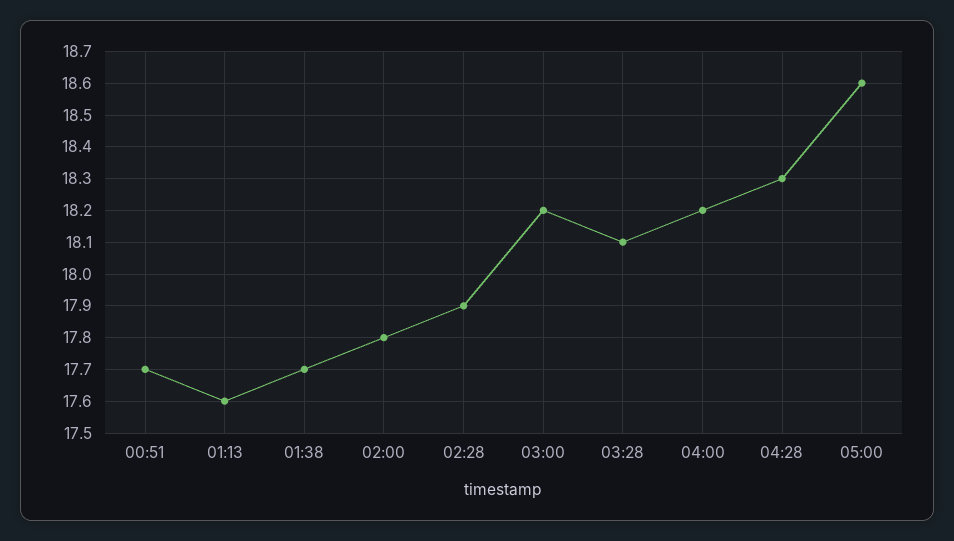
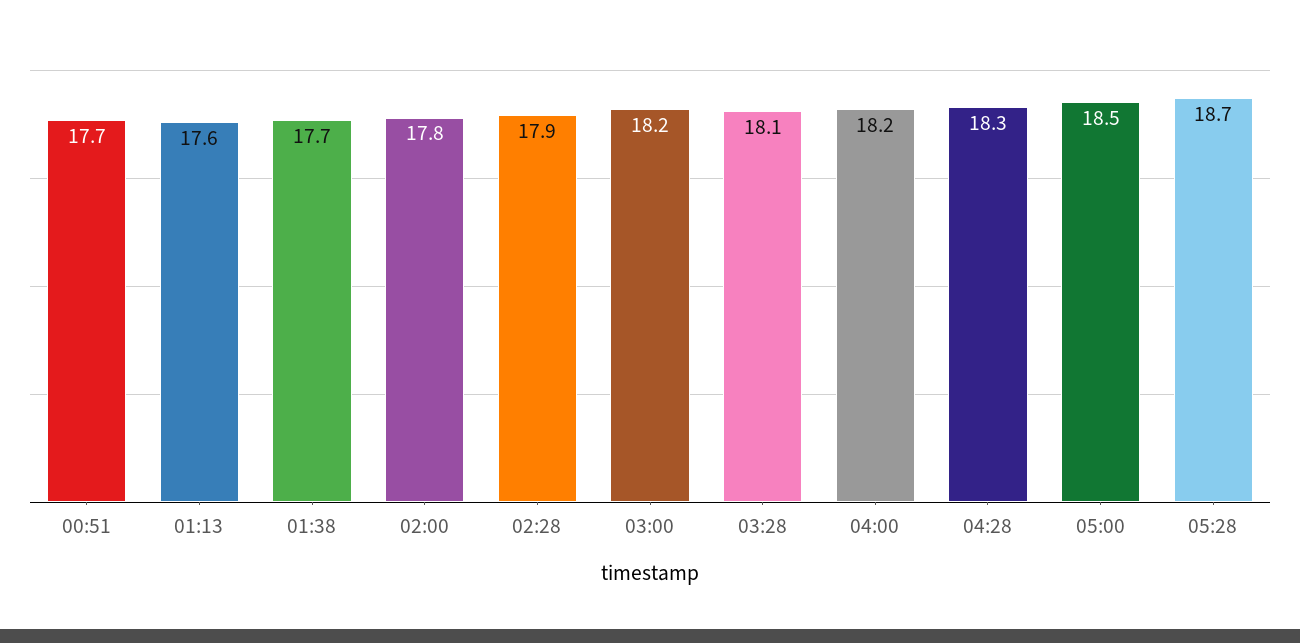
05:00: 18.6 -> 18.5
05:28: none -> 18.7

